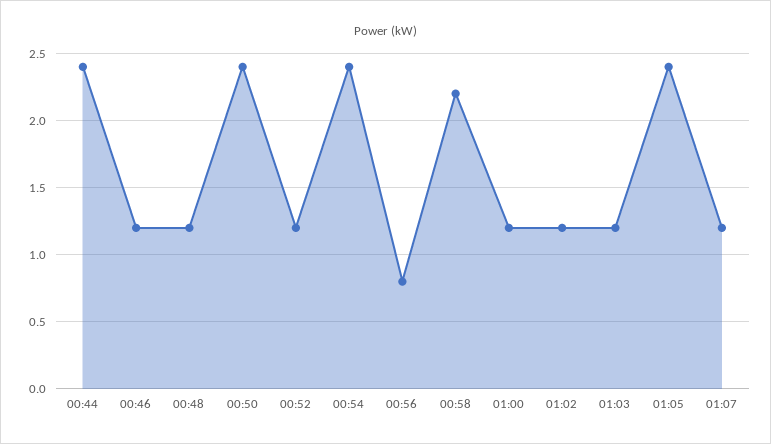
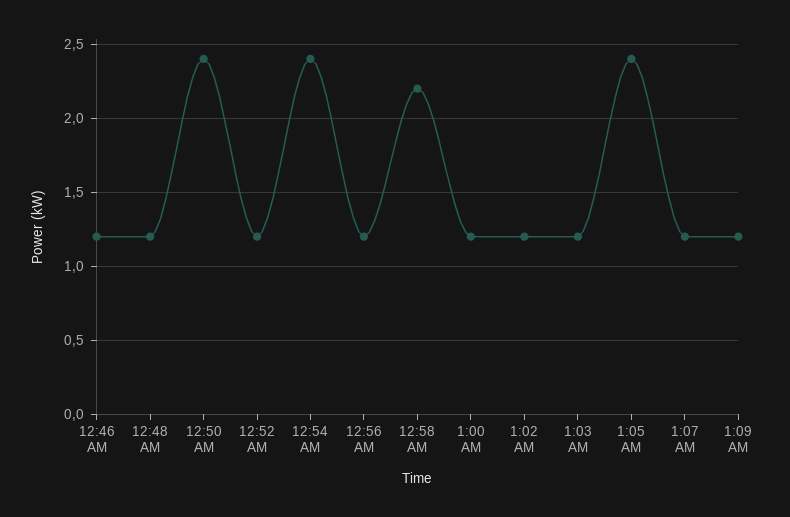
00:44: 2.4 -> none
00:56: 0.8 -> 1.2
1:09 AM: none -> 1.2

